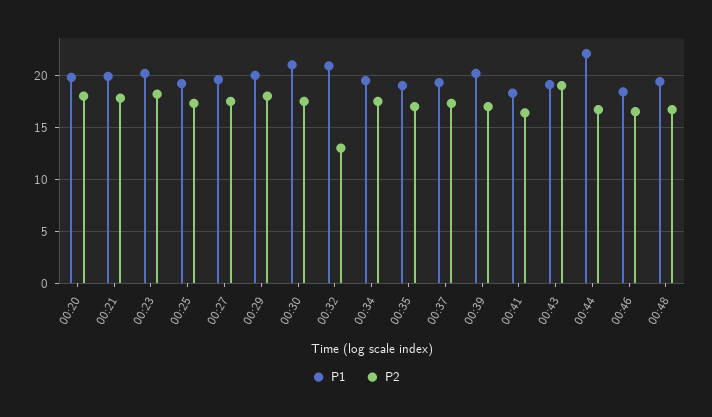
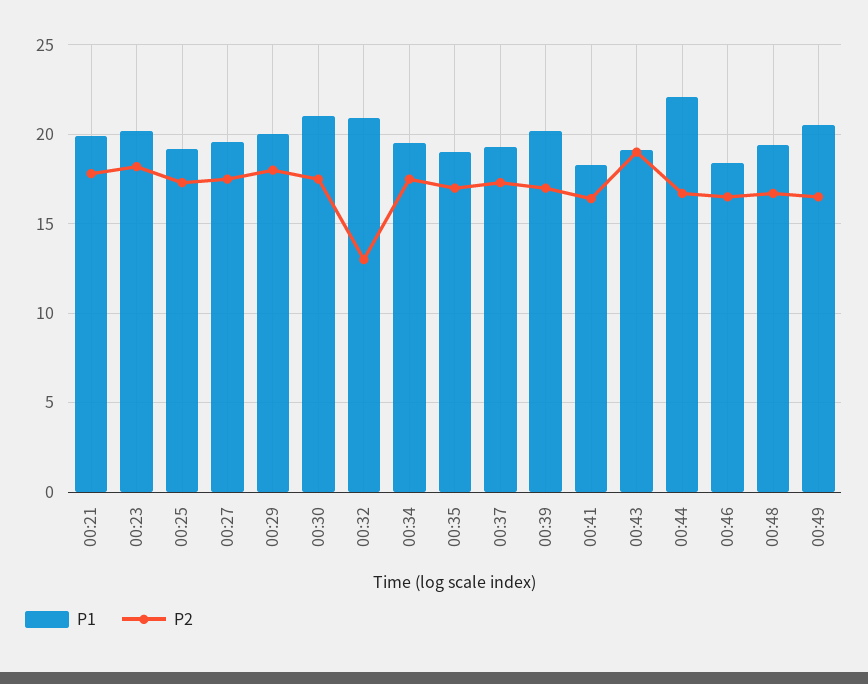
P1, 00:20: 20 -> none
P2, 00:20: 18 -> none
P1, 00:49: none -> 20.5
P2, 00:49: none -> 16.5

